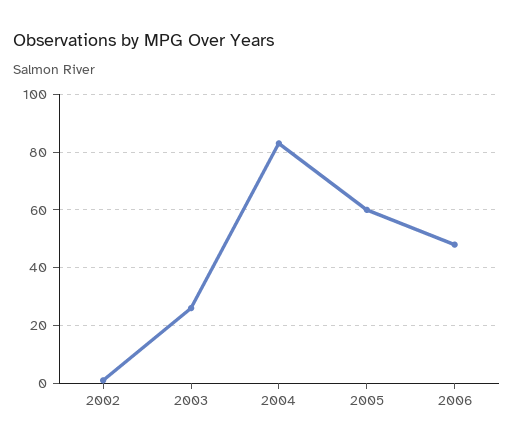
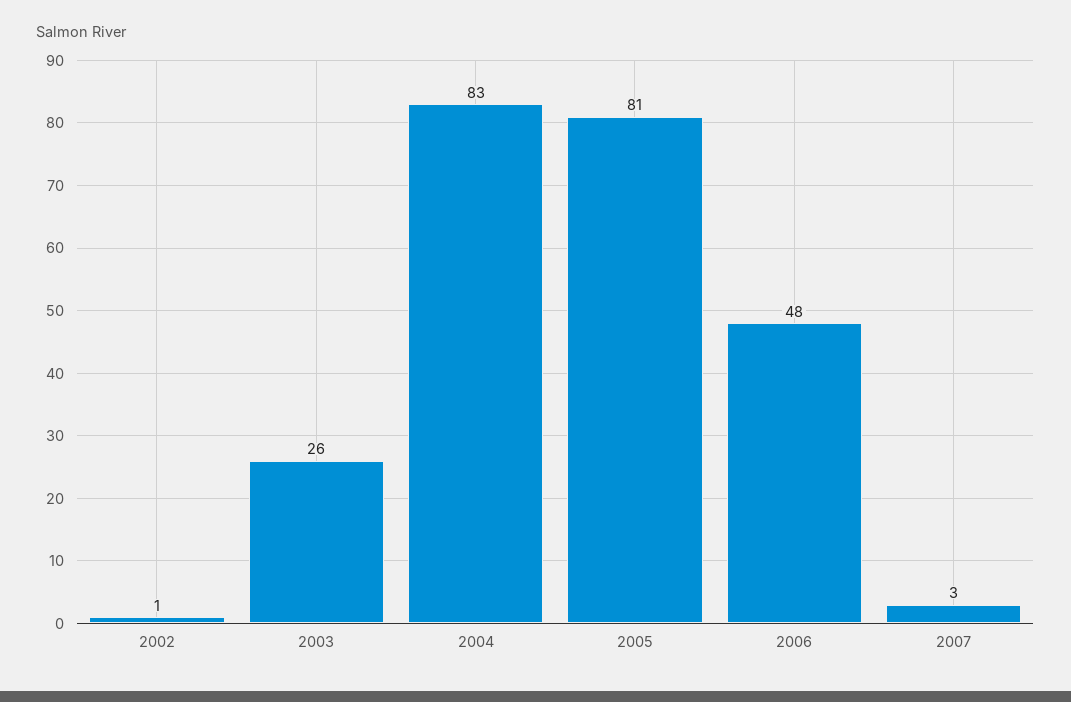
2005: 60 -> 81
2007: none -> 3

